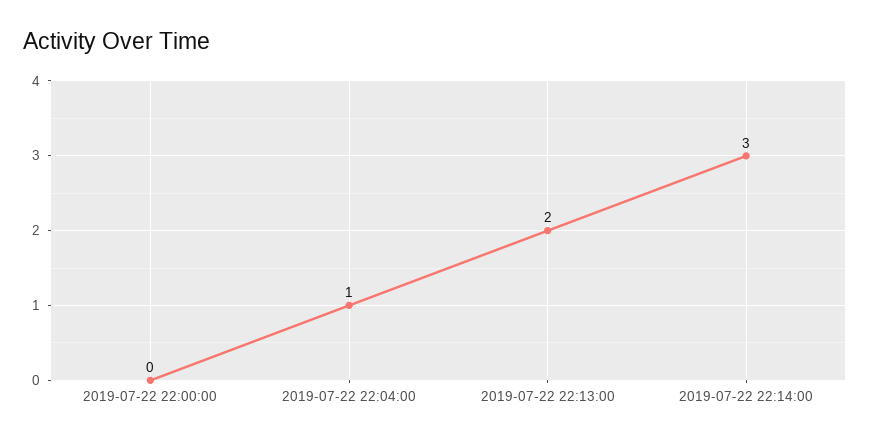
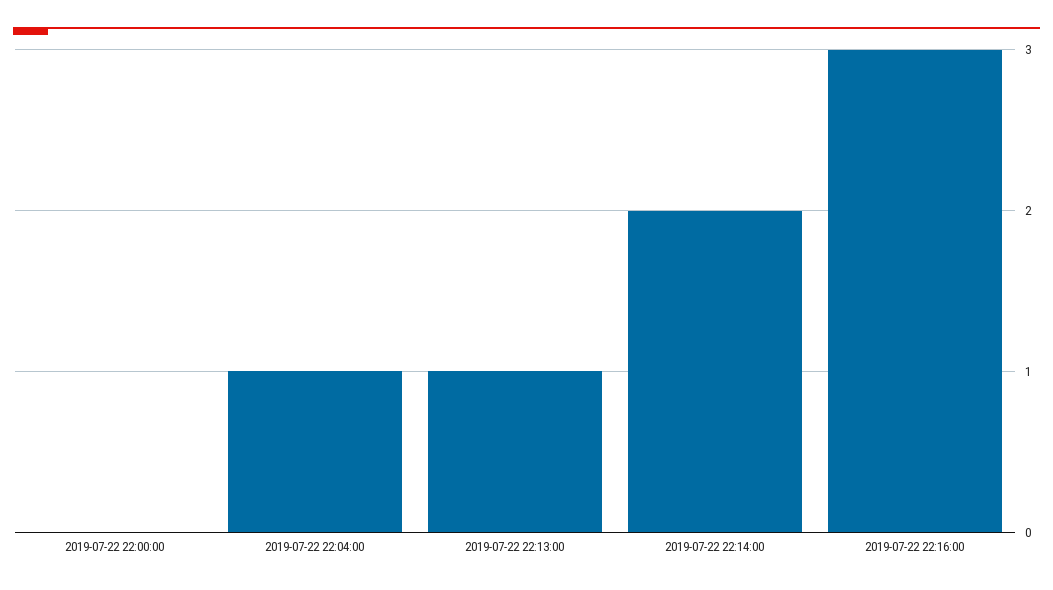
2019-07-22 22:13:00: 2 -> 1
2019-07-22 22:14:00: 3 -> 2
2019-07-22 22:16:00: none -> 3

